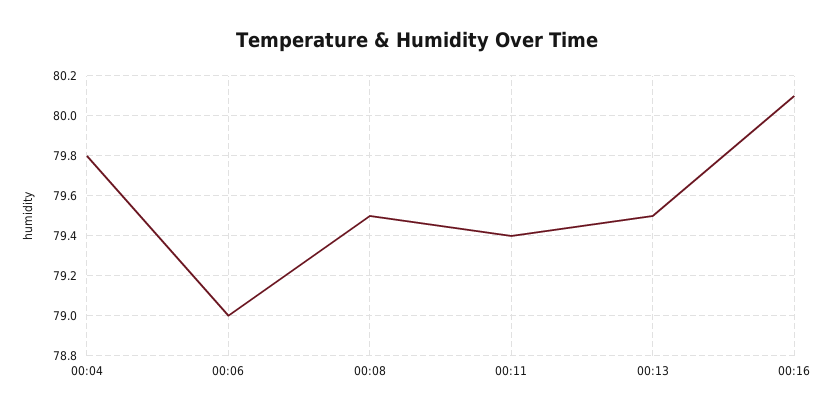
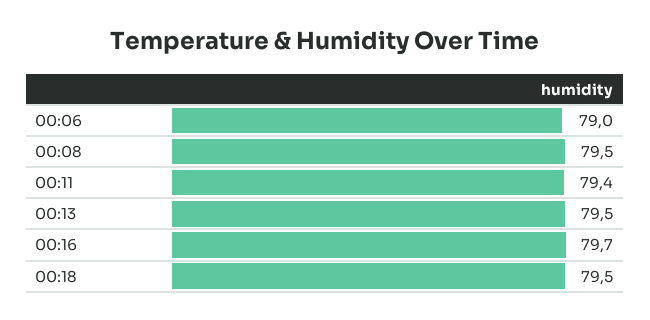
00:04: 79.8 -> none
00:16: 80.1 -> 79.7
00:18: none -> 79.5

